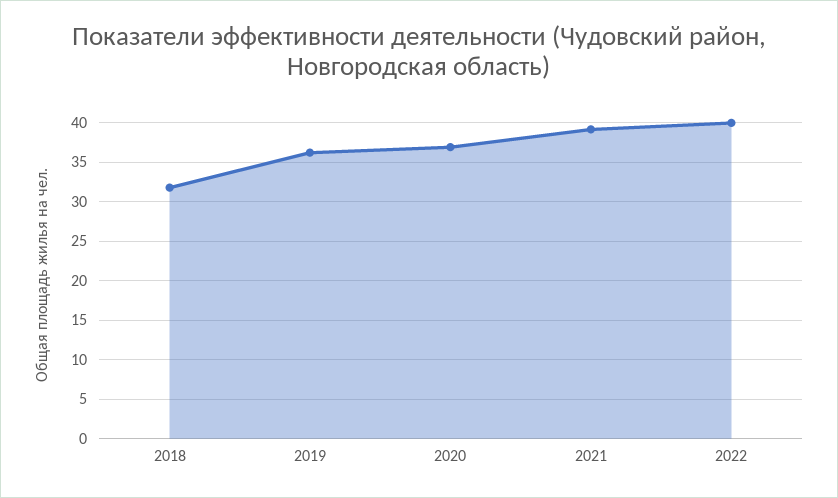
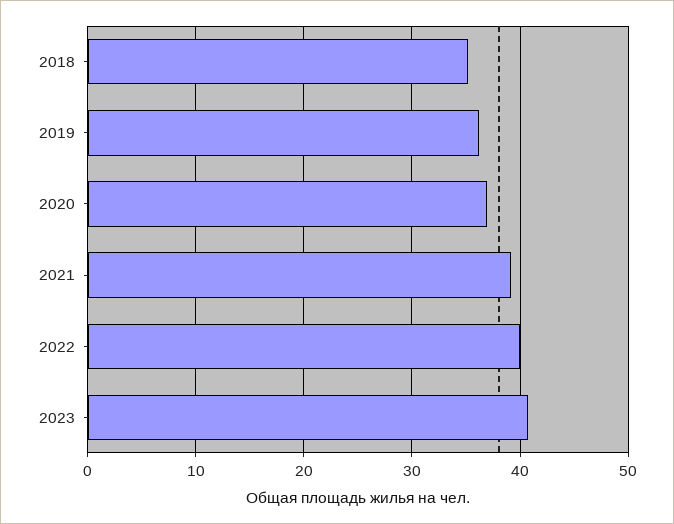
2018: 32 -> 35
2023: none -> 41

